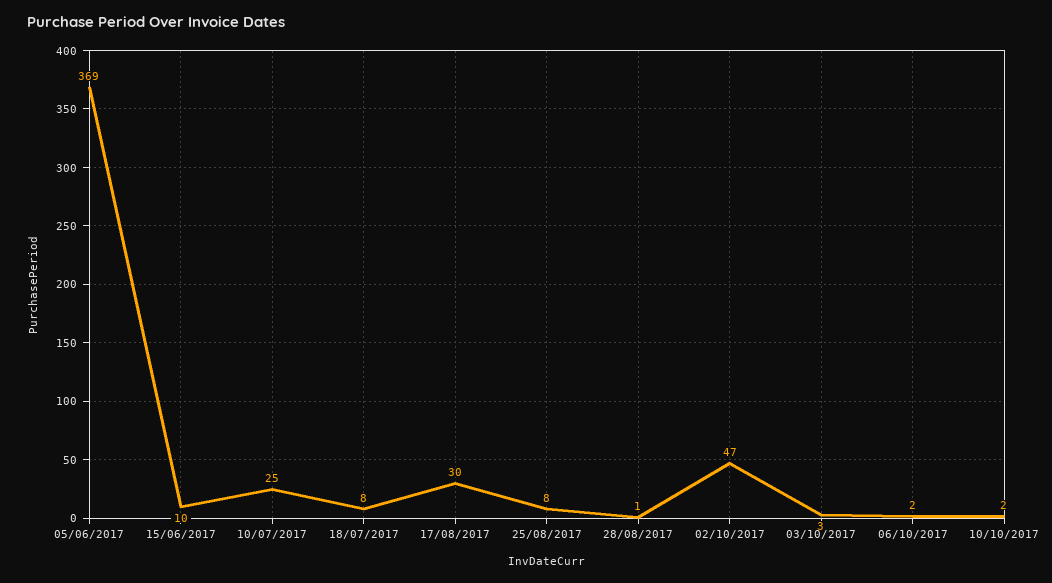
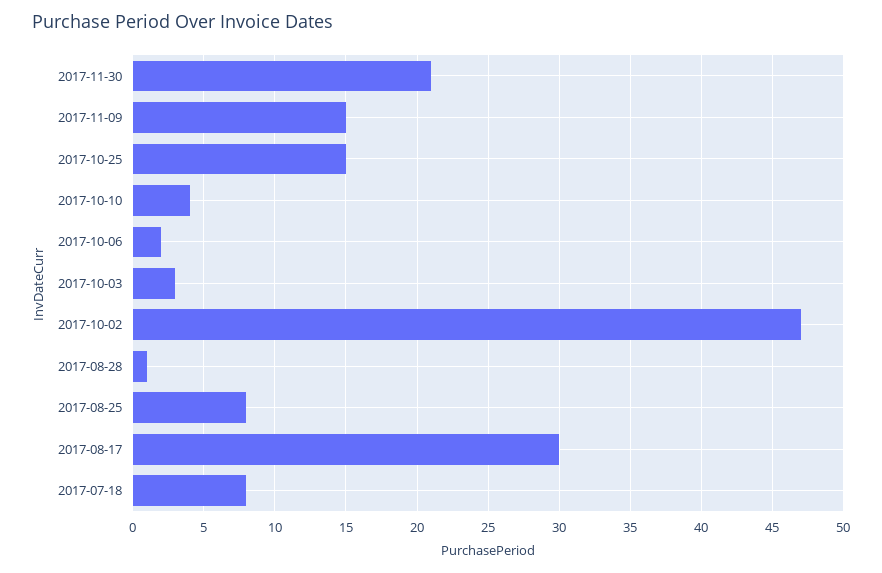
05/06/2017: 369 -> none
15/06/2017: 10 -> none
10/07/2017: 25 -> none
10/10/2017: 2 -> 4
2017-11-30: none -> 21
2017-11-09: none -> 15
2017-10-25: none -> 15

